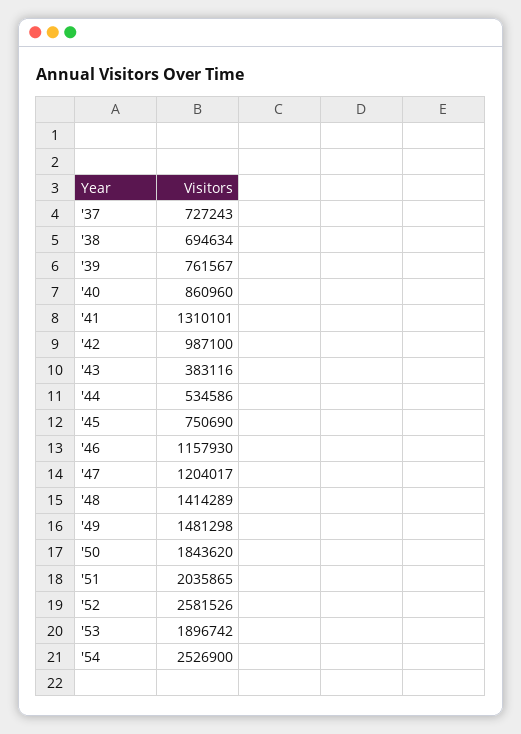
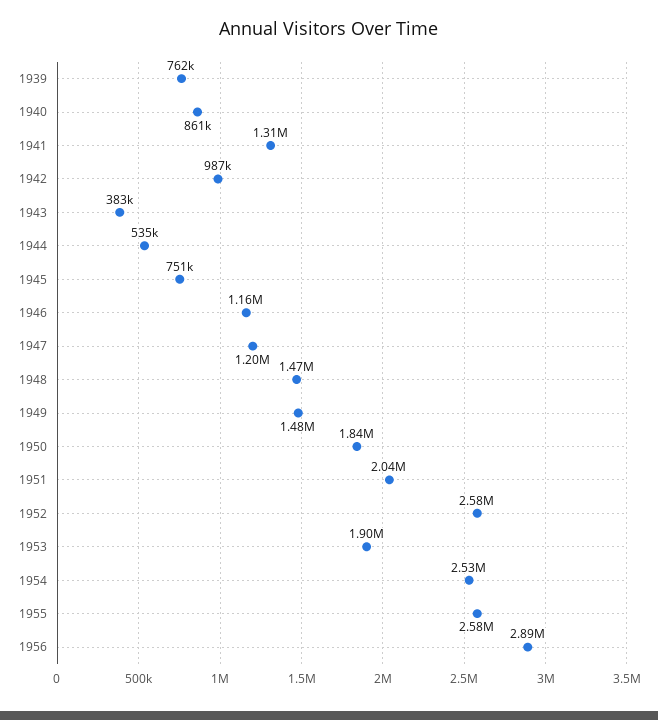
'37: 727243 -> none
'38: 694634 -> none
'48: 1414289 -> 1470000
1955: none -> 2580000
1956: none -> 2890000

